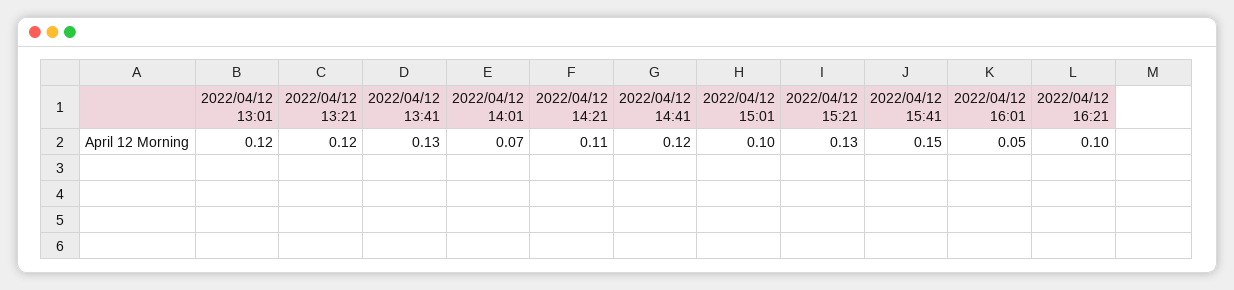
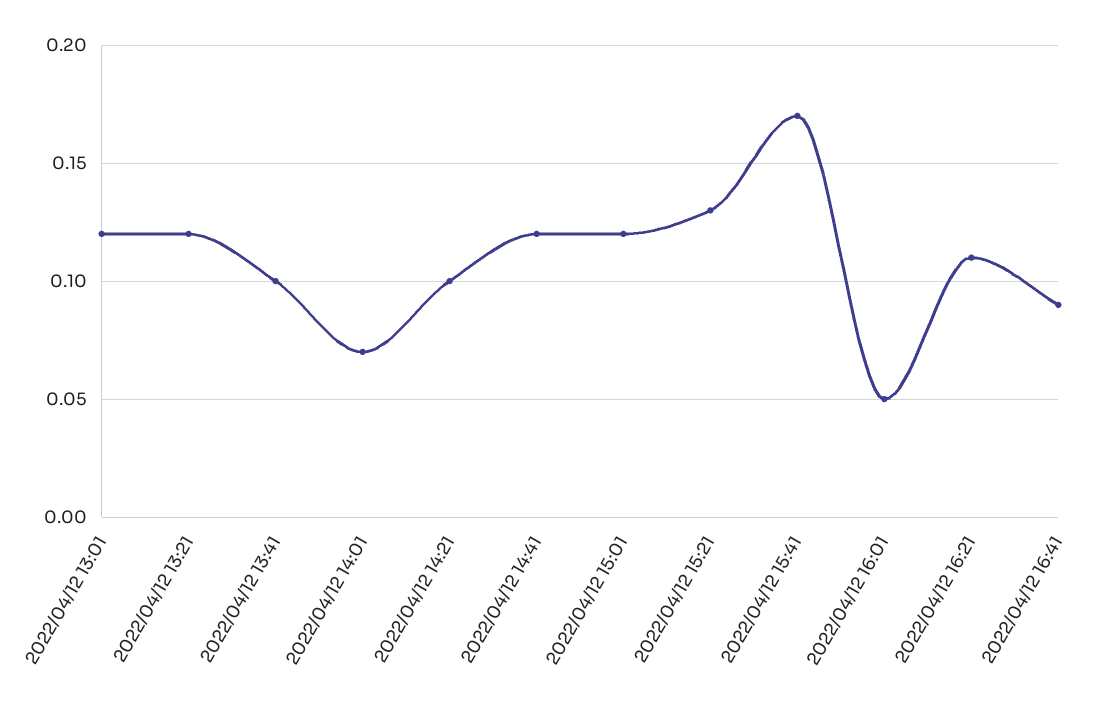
2022/04/12 13:41: 0.13 -> 0.1
2022/04/12 14:21: 0.11 -> 0.1
2022/04/12 15:01: 0.1 -> 0.12
2022/04/12 15:41: 0.15 -> 0.17
2022/04/12 16:21: 0.1 -> 0.11
2022/04/12 16:41: none -> 0.09

